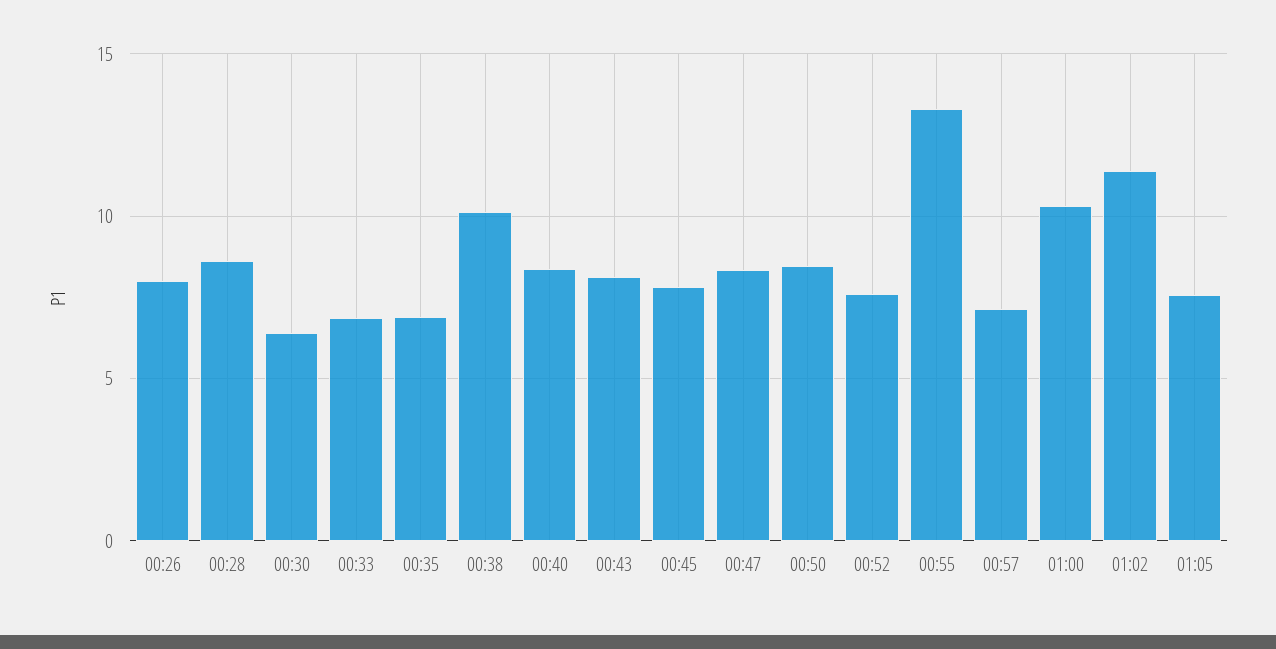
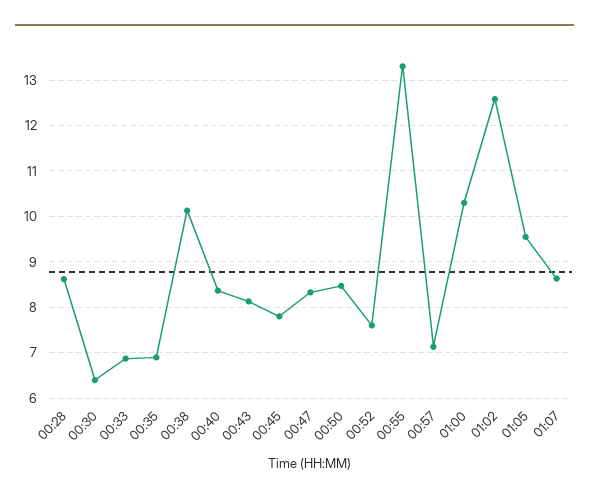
00:26: 8 -> none
01:02: 11.5 -> 12.6
01:05: 7.5 -> 9.6
01:07: none -> 8.6

